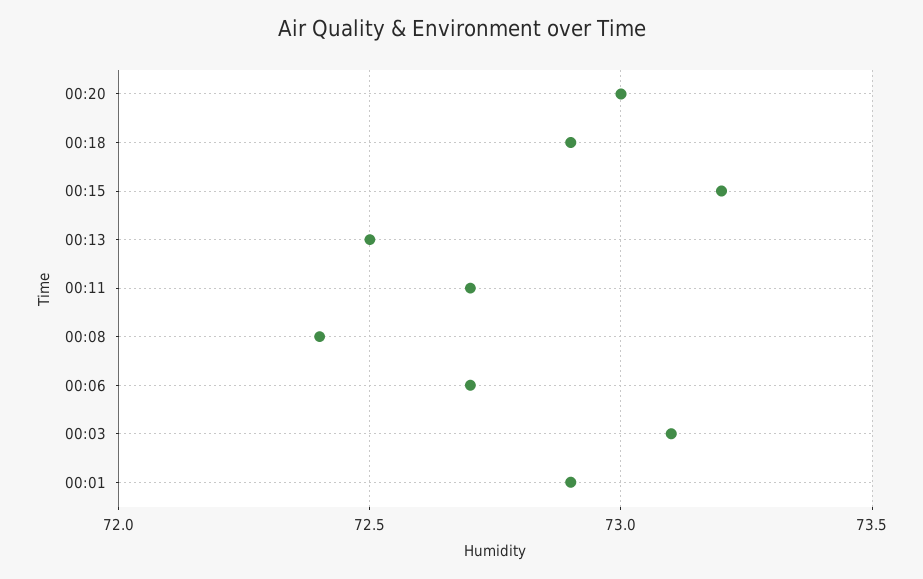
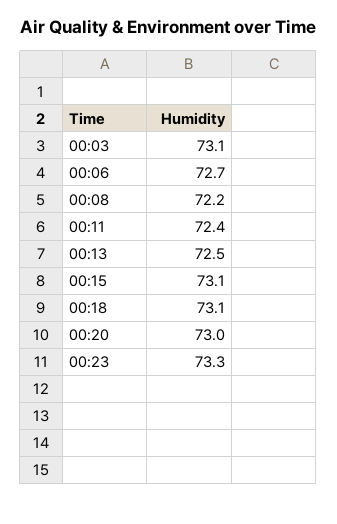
00:18: 72.9 -> 73.1
00:15: 73.2 -> 73.1
00:11: 72.7 -> 72.4
00:08: 72.4 -> 72.2
00:01: 72.9 -> none
00:23: none -> 73.3

